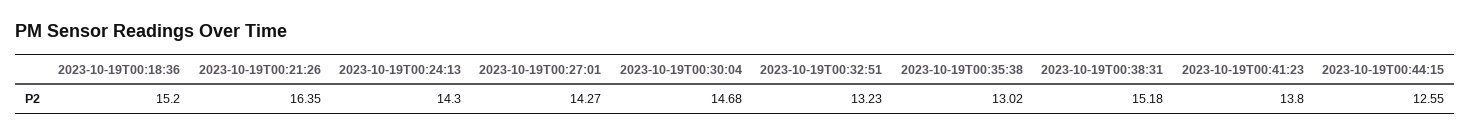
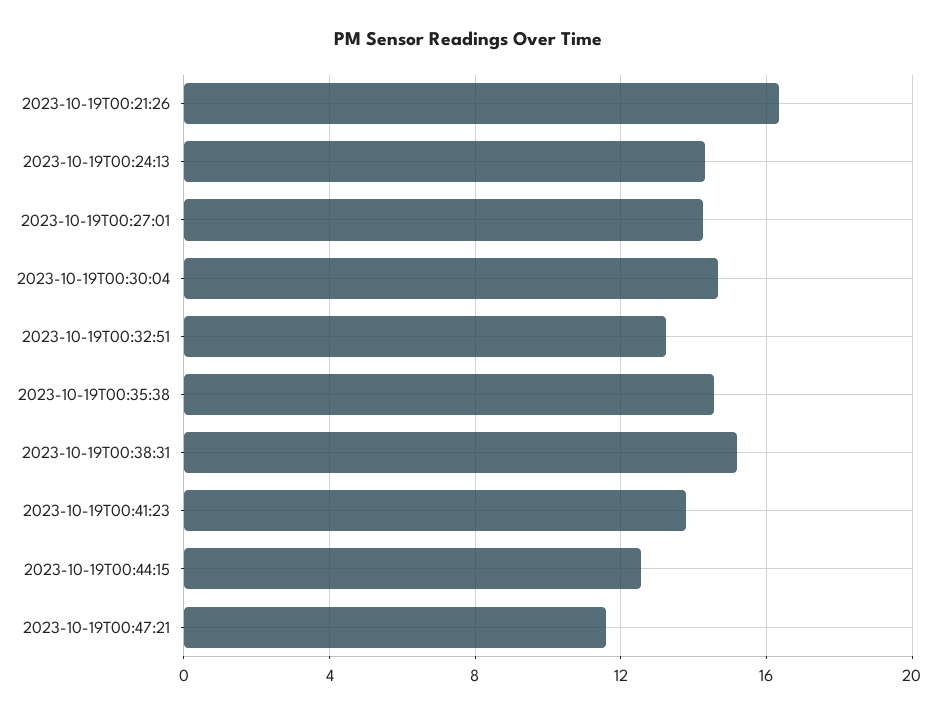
2023-10-19T00:18:36: 15.2 -> none
2023-10-19T00:35:38: 13.02 -> 14.5
2023-10-19T00:47:21: none -> 11.5

